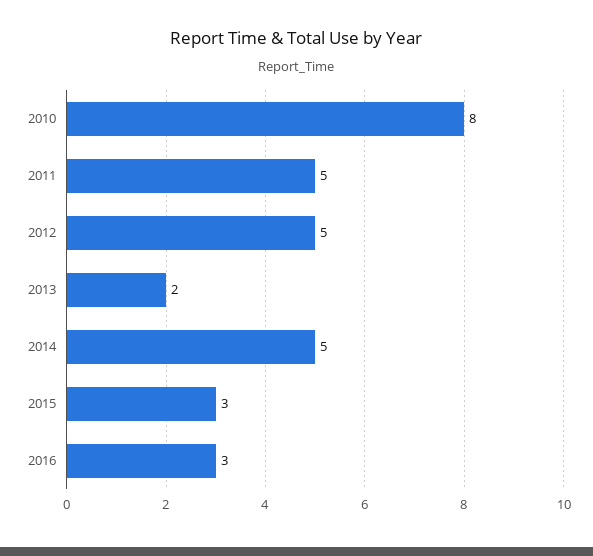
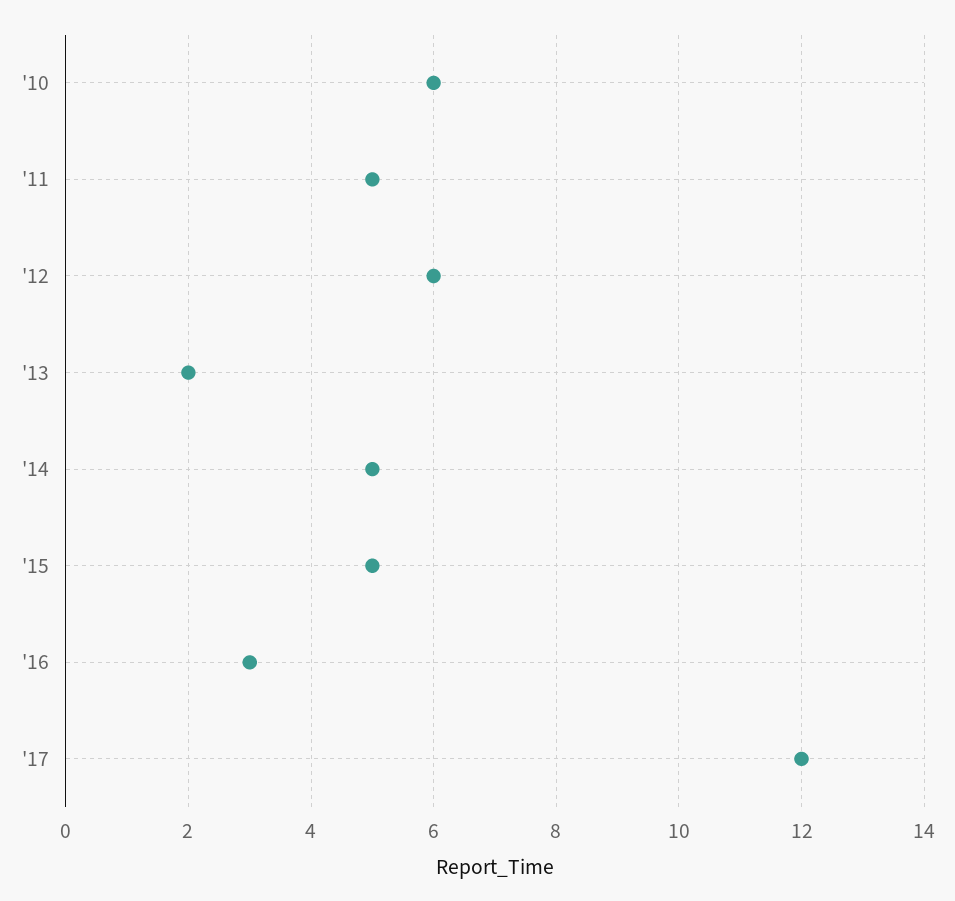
2010: 8 -> 6
2012: 5 -> 6
2015: 3 -> 5
'17: none -> 12

